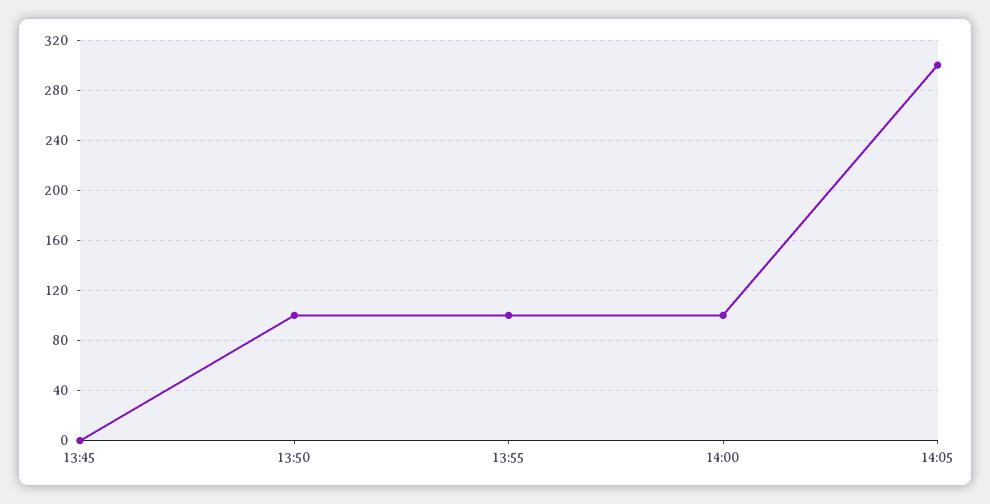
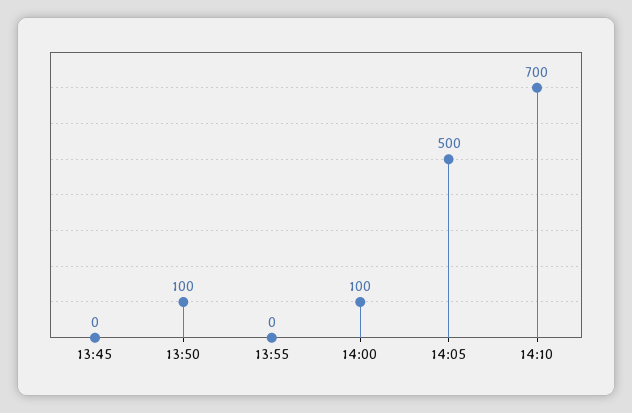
13:55: 100 -> 0
14:05: 300 -> 500
14:10: none -> 700

